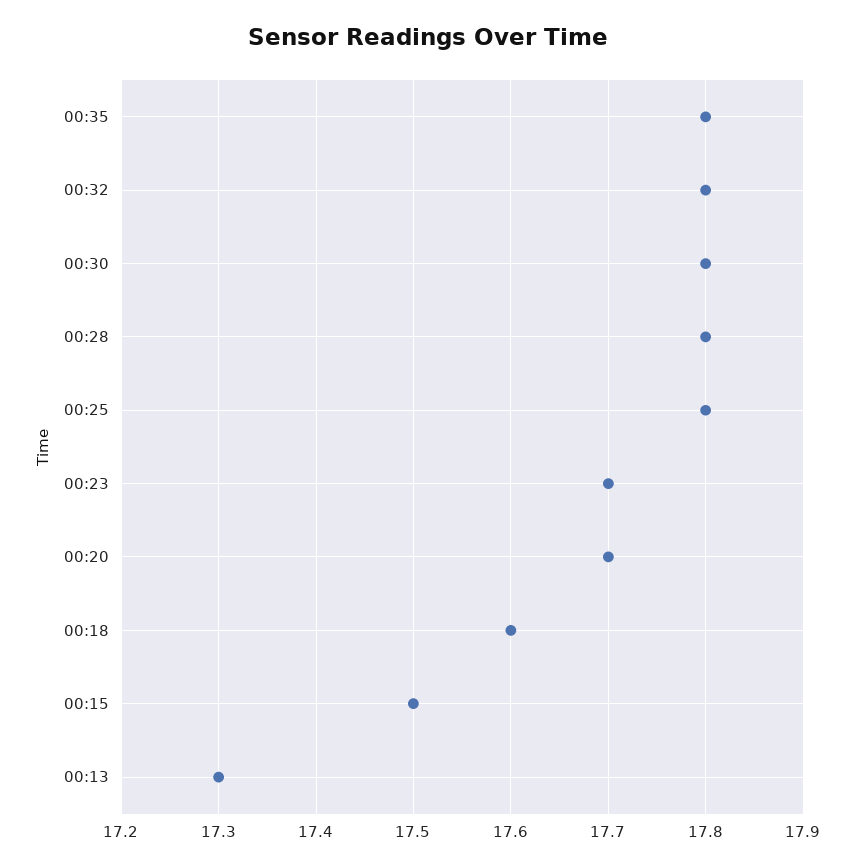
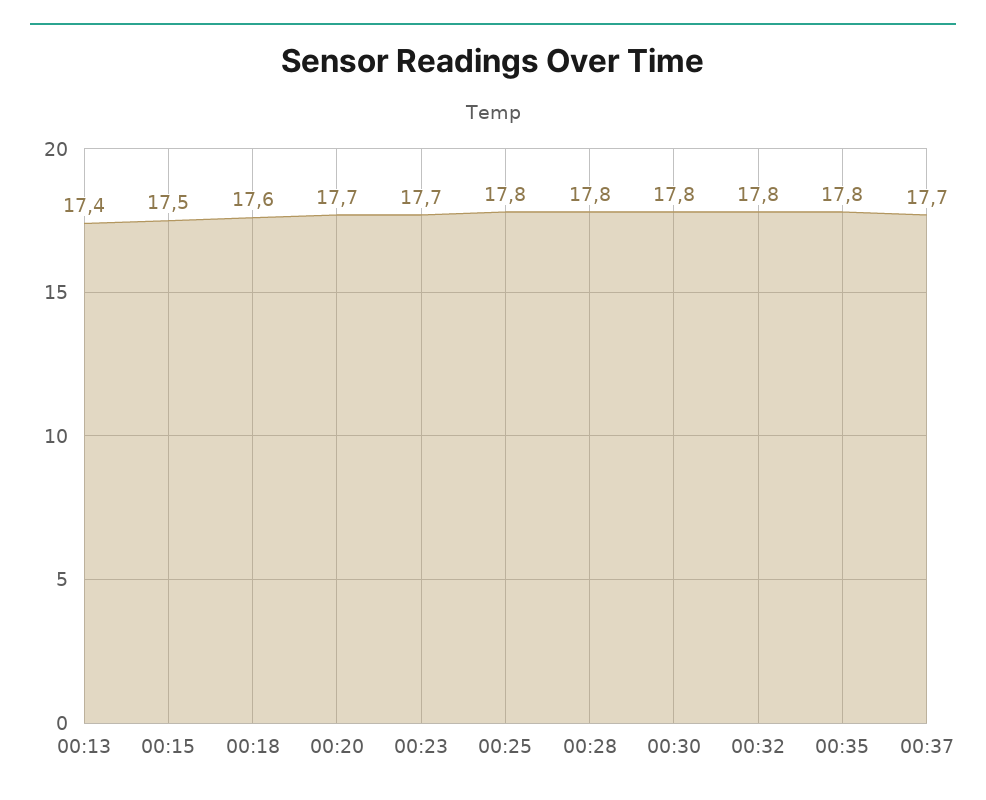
00:13: 17.3 -> 17.4
00:37: none -> 17.7

